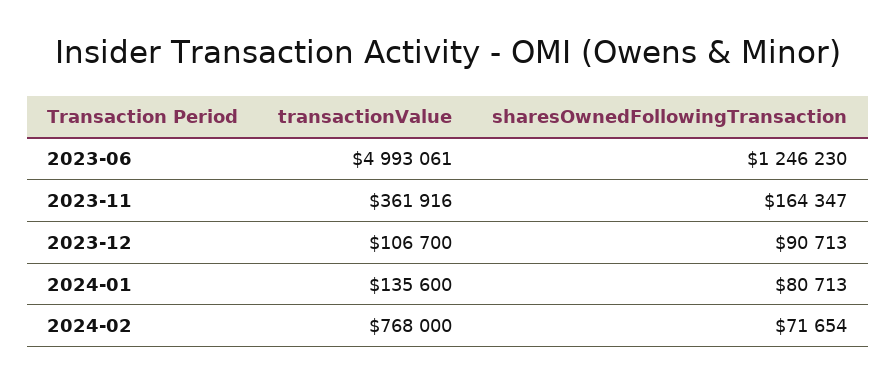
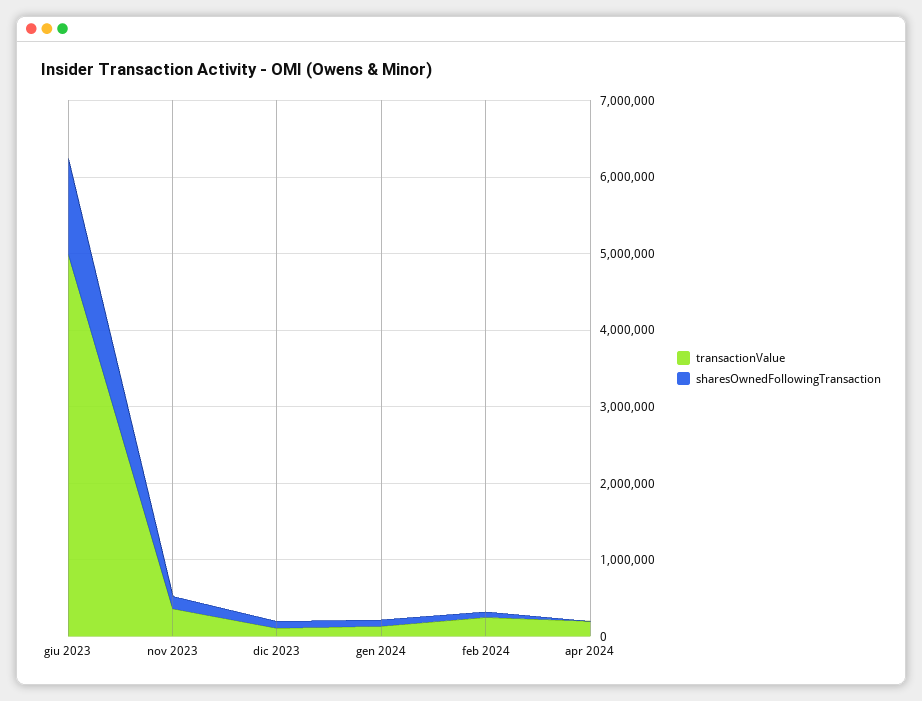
transactionValue, 2024-02: 768000 -> 200000
transactionValue, apr 2024: none -> 200000
sharesOwnedFollowingTransaction, apr 2024: none -> 0

